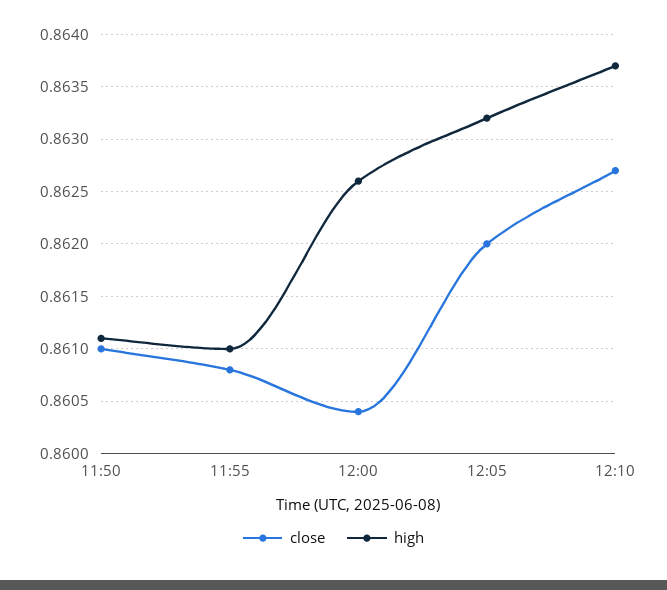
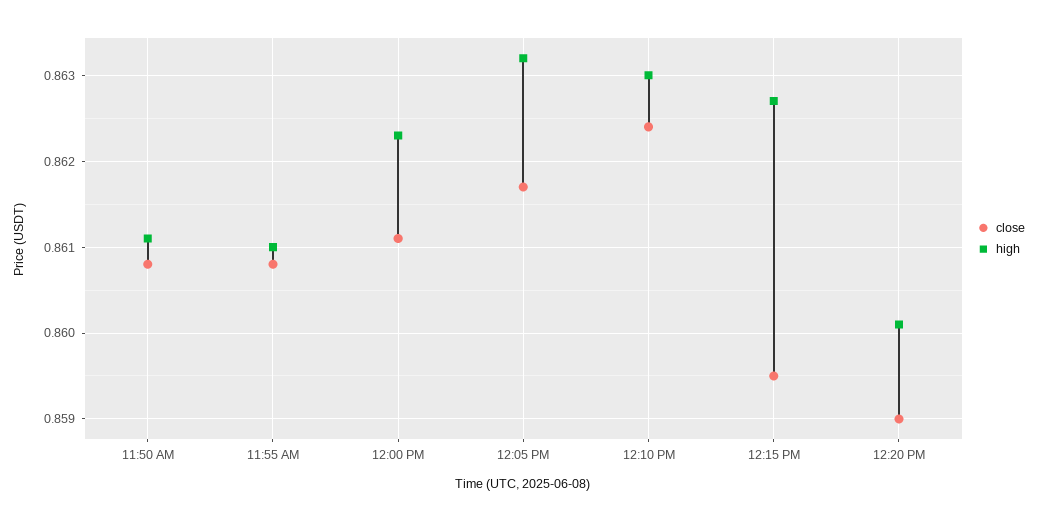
close, 11:50: 0.861 -> 0.8608
close, 12:00: 0.8604 -> 0.8611
high, 12:00: 0.8626 -> 0.8623
close, 12:05: 0.862 -> 0.8617
close, 12:10: 0.8627 -> 0.8624
high, 12:10: 0.8637 -> 0.863
close, 12:15 PM: none -> 0.8595
high, 12:15 PM: none -> 0.8627
close, 12:20 PM: none -> 0.859
high, 12:20 PM: none -> 0.8601

